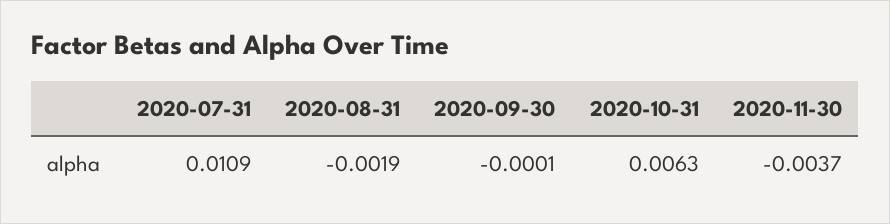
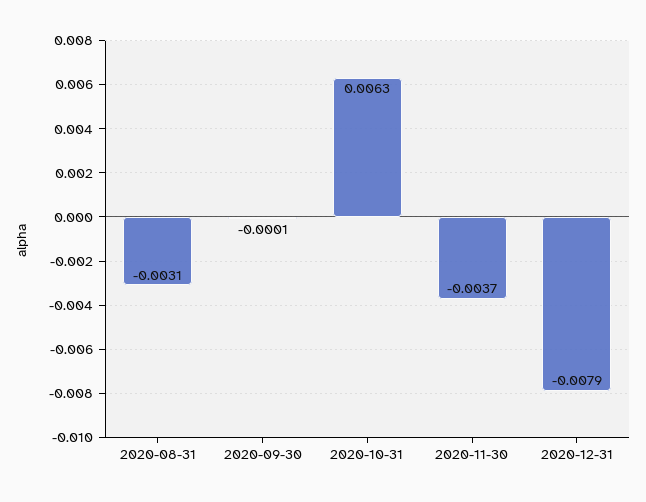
2020-07-31: 0.0109 -> none
2020-08-31: -0.0019 -> -0.0031
2020-12-31: none -> -0.0079

